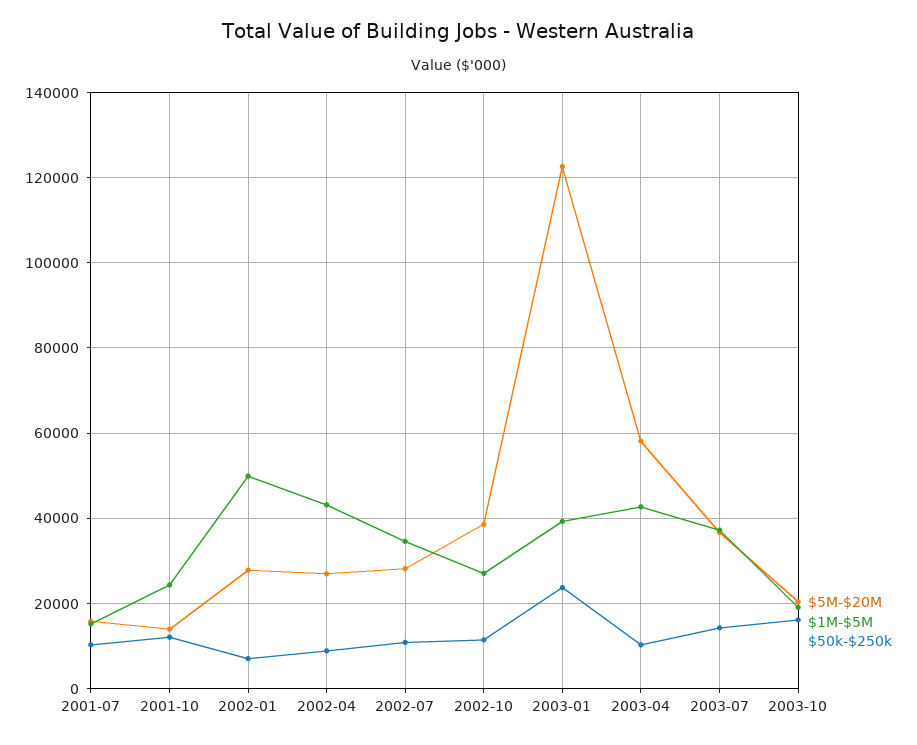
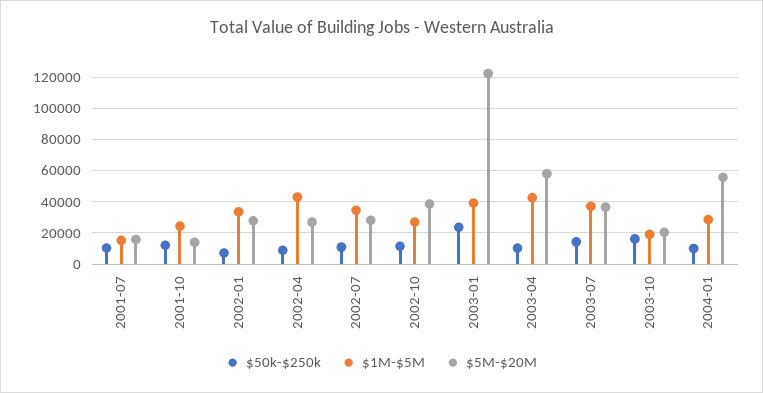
$1M-$5M, 2002-01: 50000 -> 35000
$50k-$250k, 2004-01: none -> 10000
$1M-$5M, 2004-01: none -> 30000
$5M-$20M, 2004-01: none -> 55000

